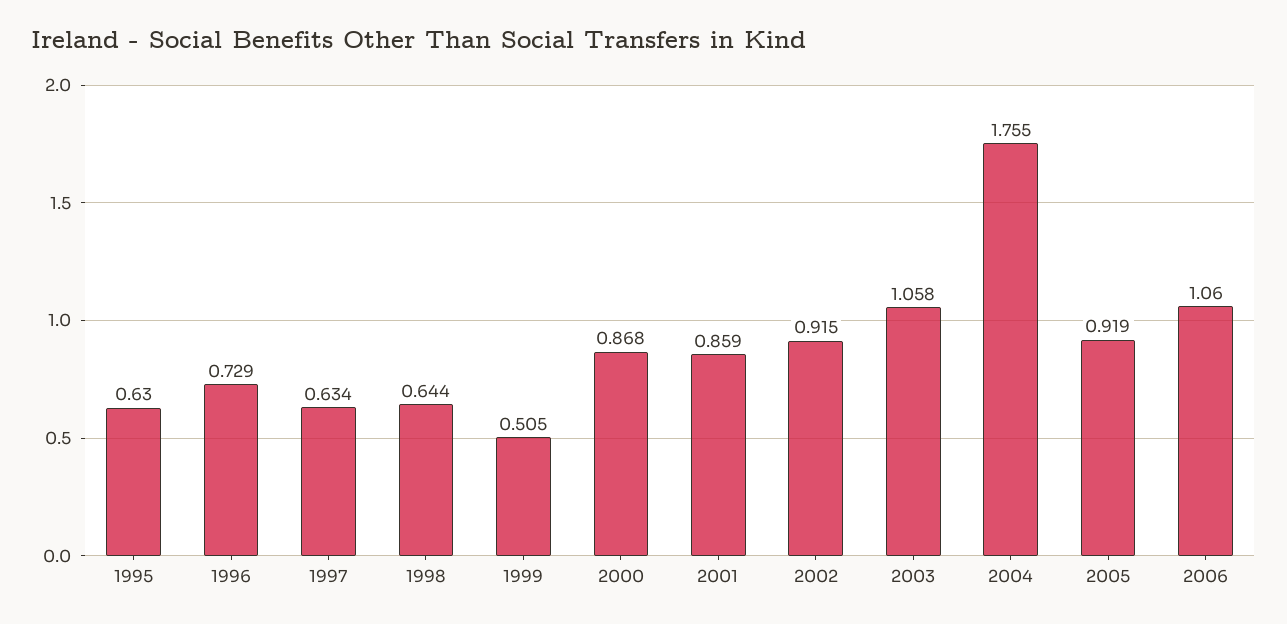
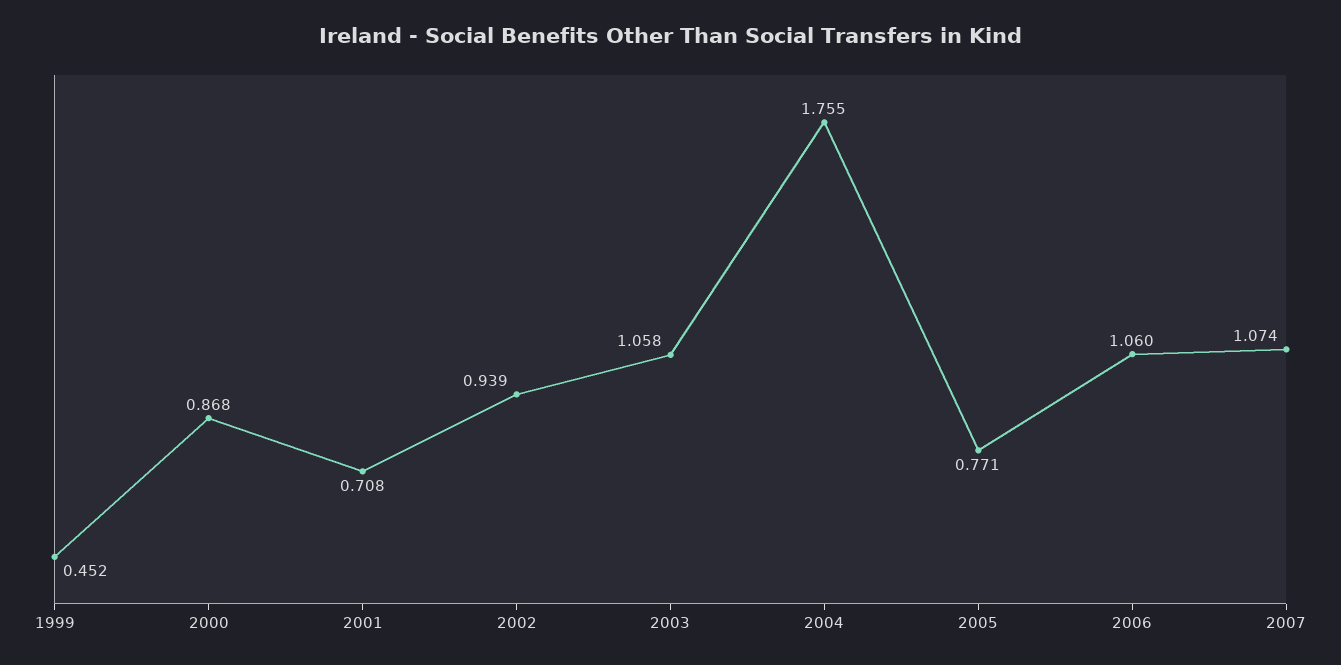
1995: 0.63 -> none
1996: 0.729 -> none
1997: 0.634 -> none
1998: 0.644 -> none
1999: 0.505 -> 0.452
2001: 0.859 -> 0.708
2002: 0.915 -> 0.939
2005: 0.919 -> 0.771
2007: none -> 1.074

